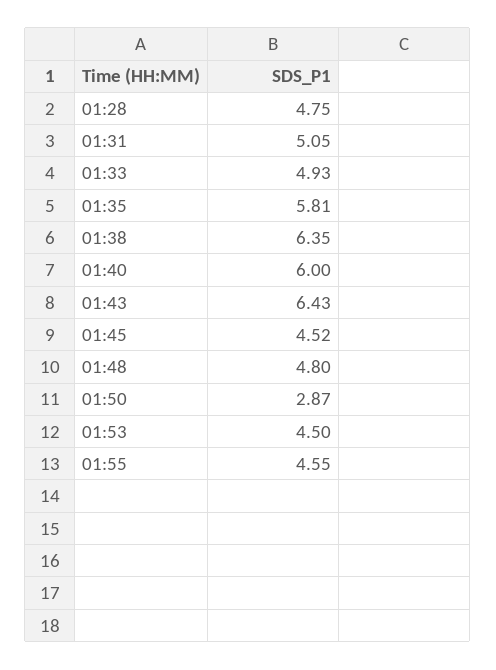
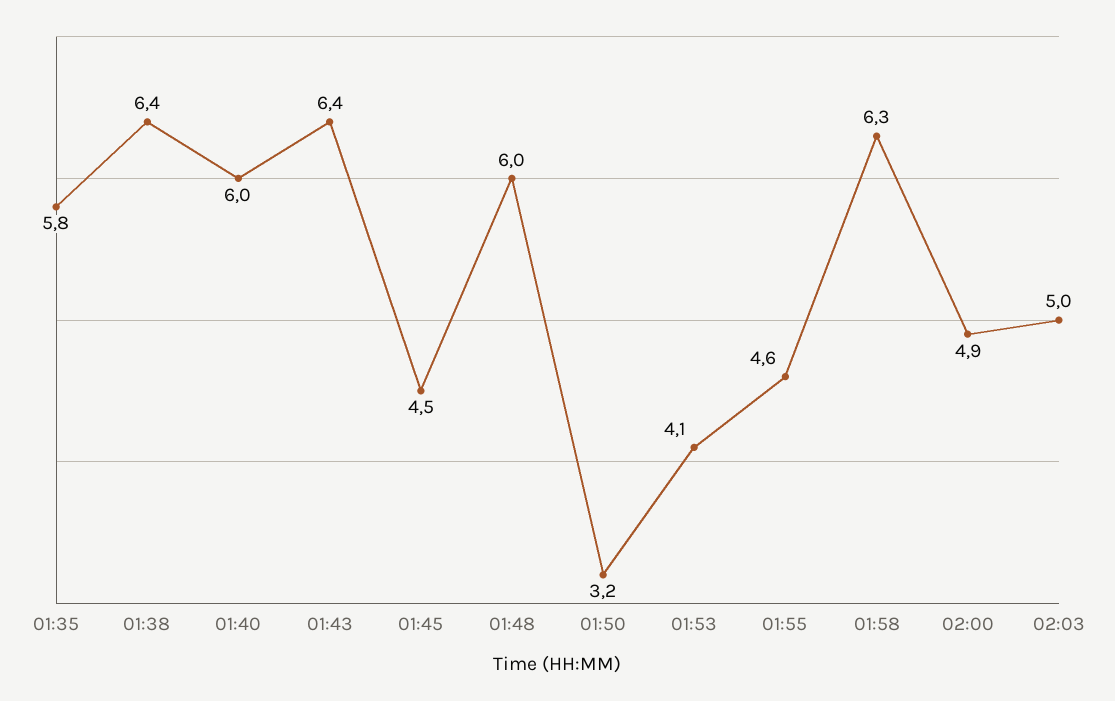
01:28: 4.75 -> none
01:31: 5.05 -> none
01:33: 4.93 -> none
01:48: 4.8 -> 6
01:50: 2.87 -> 3.2
01:53: 4.5 -> 4.1
01:58: none -> 6.3
02:00: none -> 4.9
02:03: none -> 5

